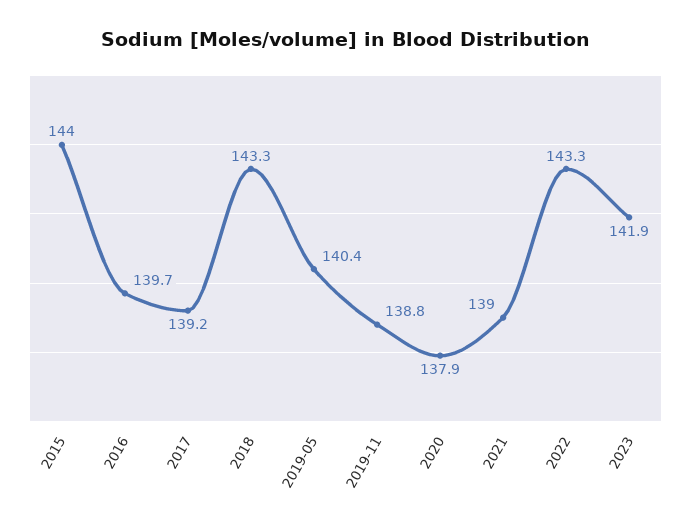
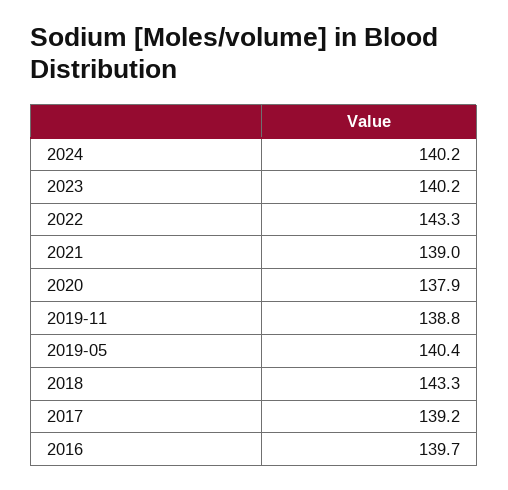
2015: 144 -> none
2023: 141.9 -> 140.2
2024: none -> 140.2

